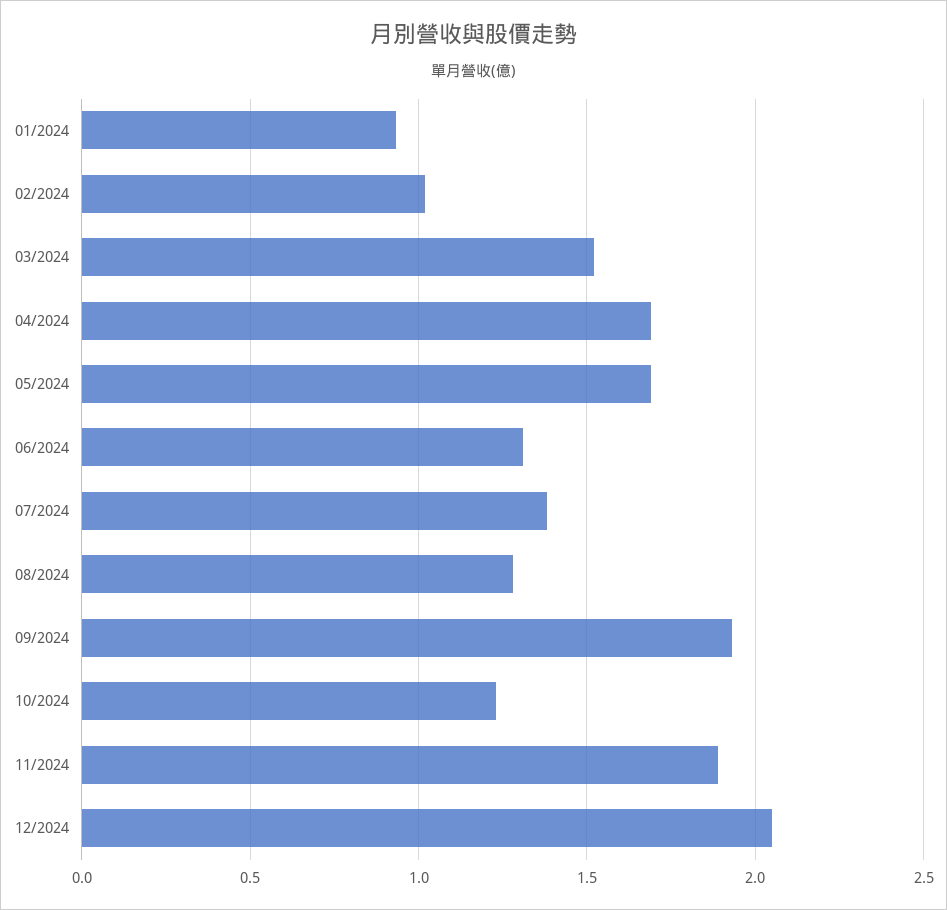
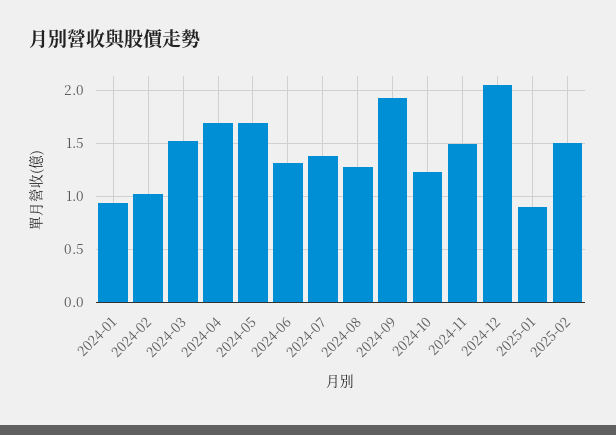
11/2024: 1.9 -> 1.5
2025-01: none -> 0.9
2025-02: none -> 1.5

